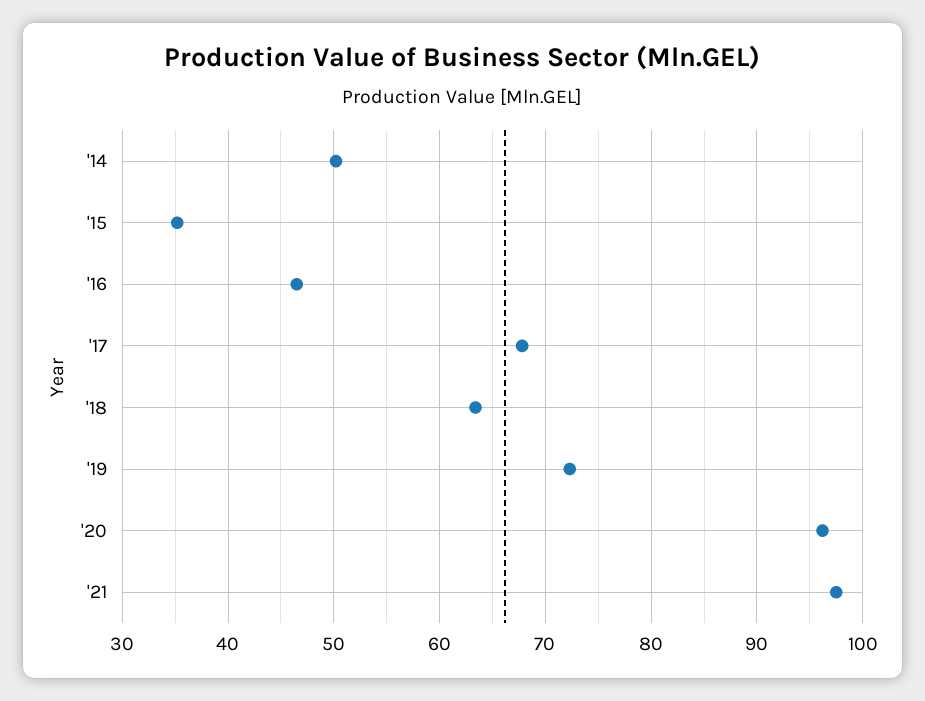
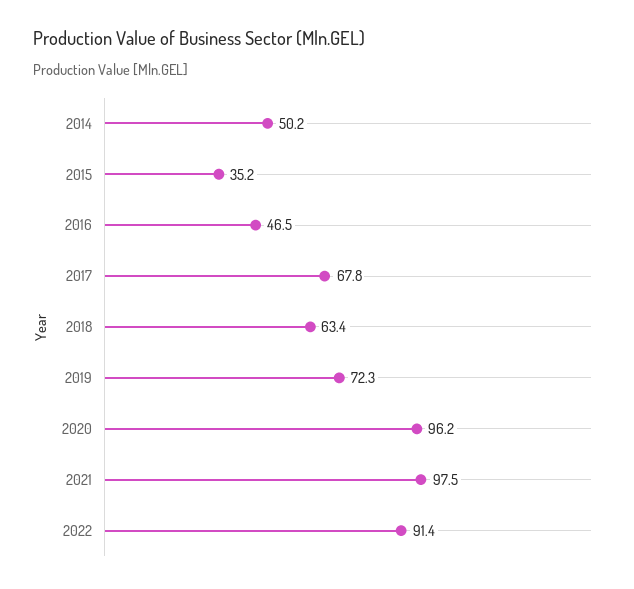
2022: none -> 91.4

